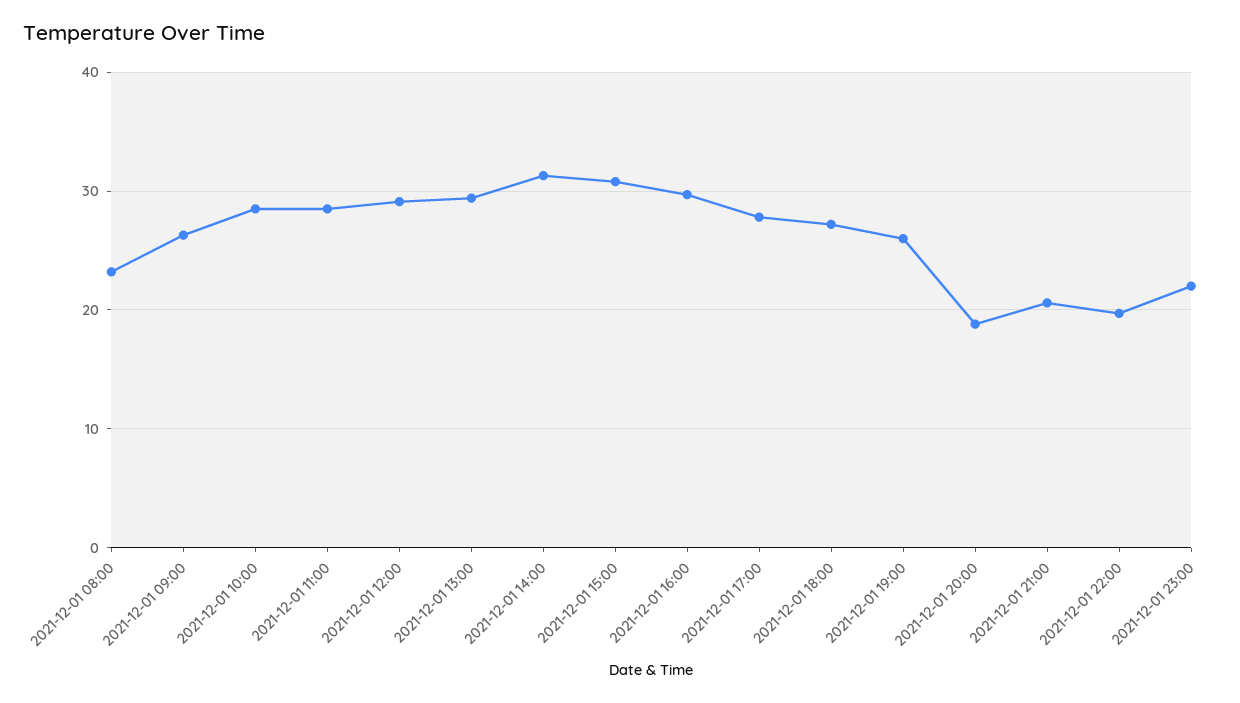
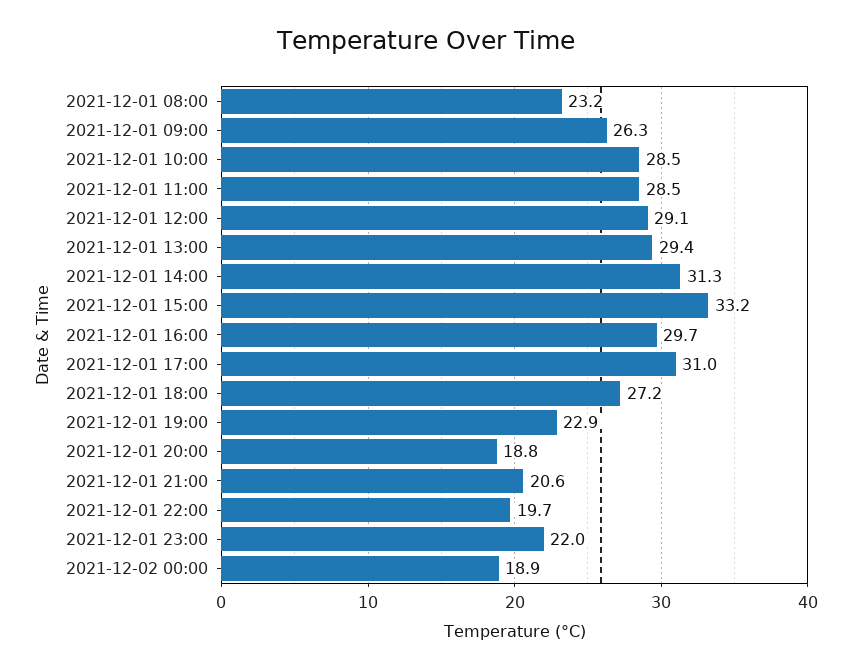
2021-12-01 15:00: 31 -> 33.2
2021-12-01 17:00: 28 -> 31
2021-12-01 19:00: 26 -> 22.9
2021-12-02 00:00: none -> 18.9

